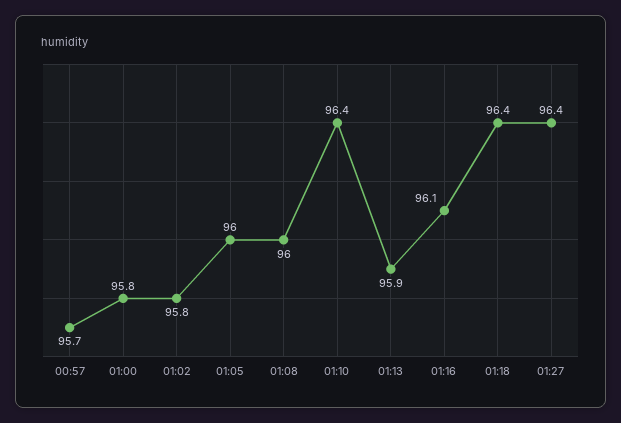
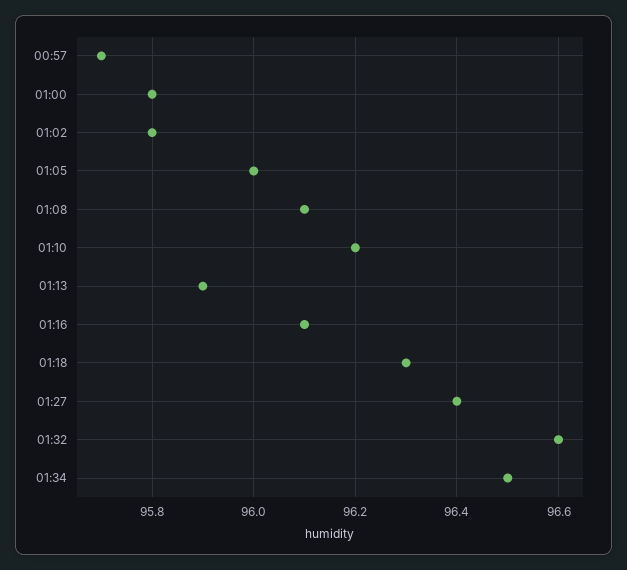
01:08: 96 -> 96.1
01:10: 96.4 -> 96.2
01:18: 96.4 -> 96.3
01:32: none -> 96.6
01:34: none -> 96.5

